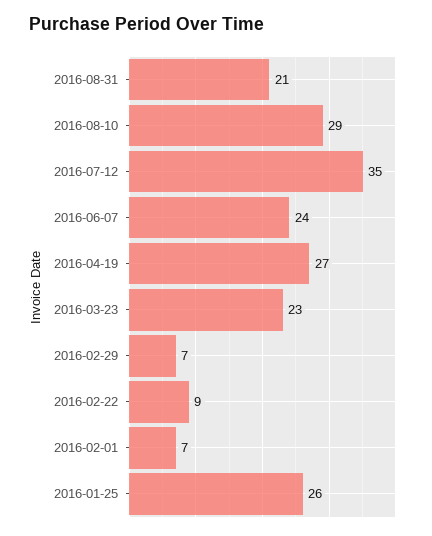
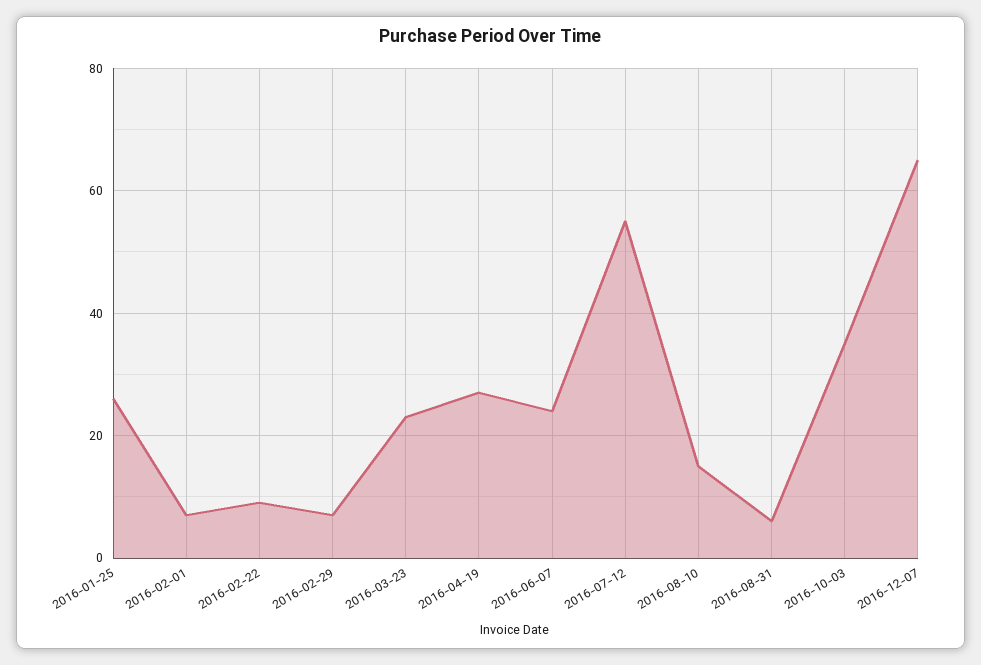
2016-08-31: 21 -> 5
2016-08-10: 29 -> 15
2016-07-12: 35 -> 55
2016-10-03: none -> 35
2016-12-07: none -> 65

